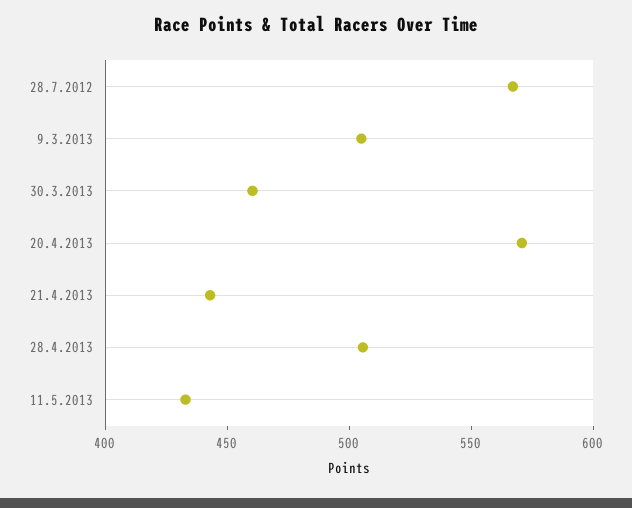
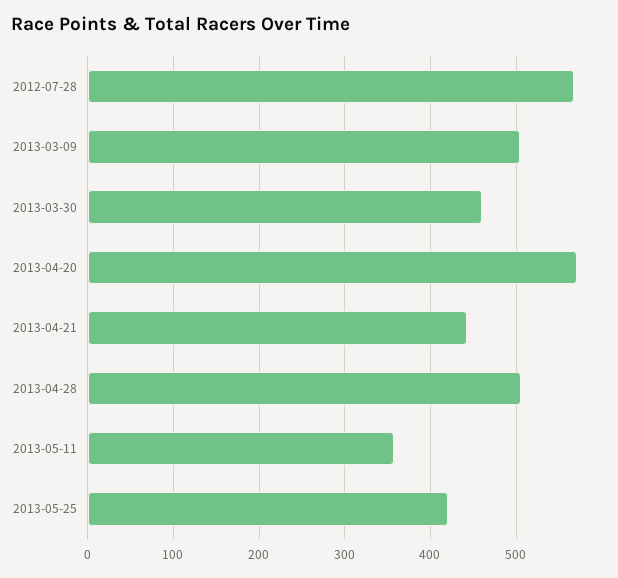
11.5.2013: 430 -> 360
2013-05-25: none -> 420

